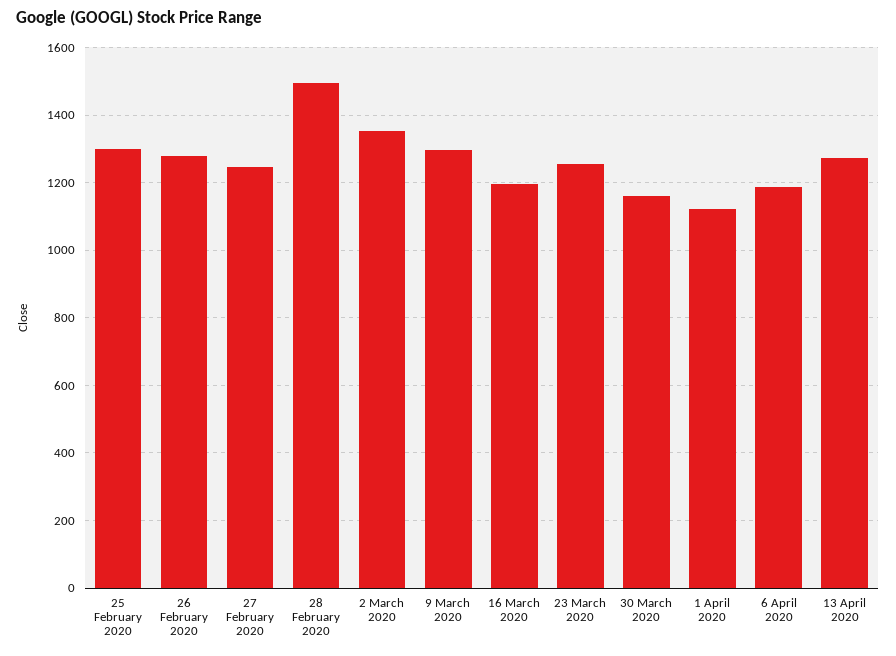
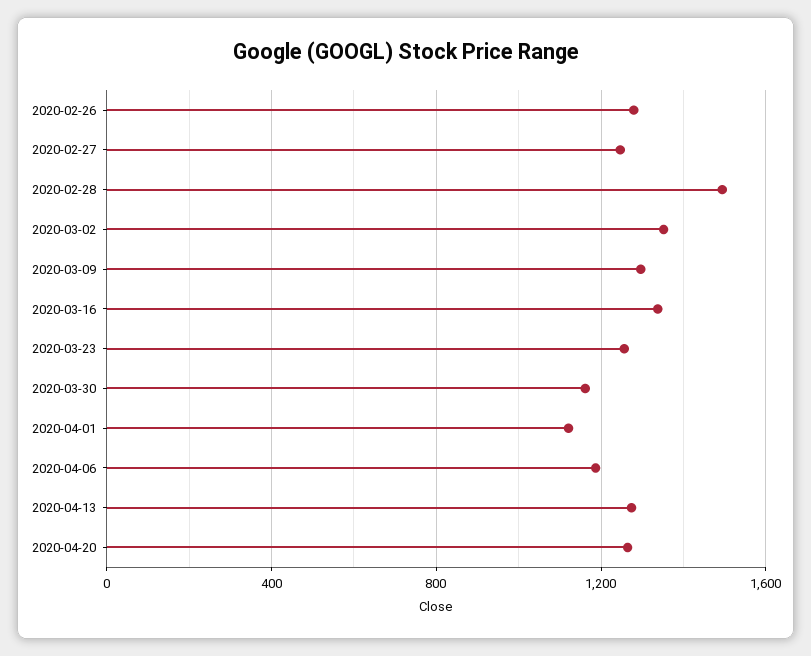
25 February 2020: 1300 -> none
16 March 2020: 1200 -> 1350
2020-04-20: none -> 1250

